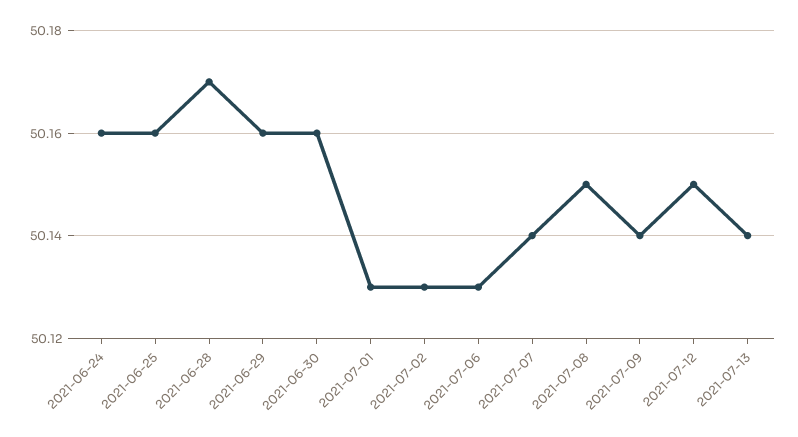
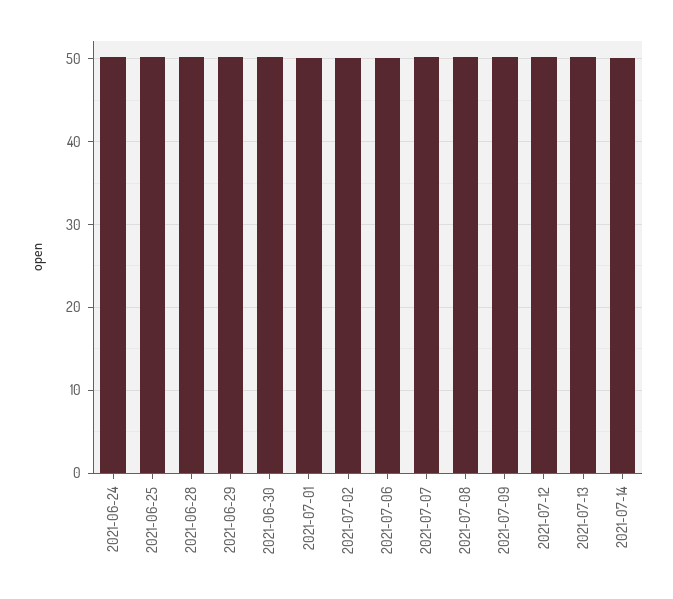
2021-07-14: none -> 50

